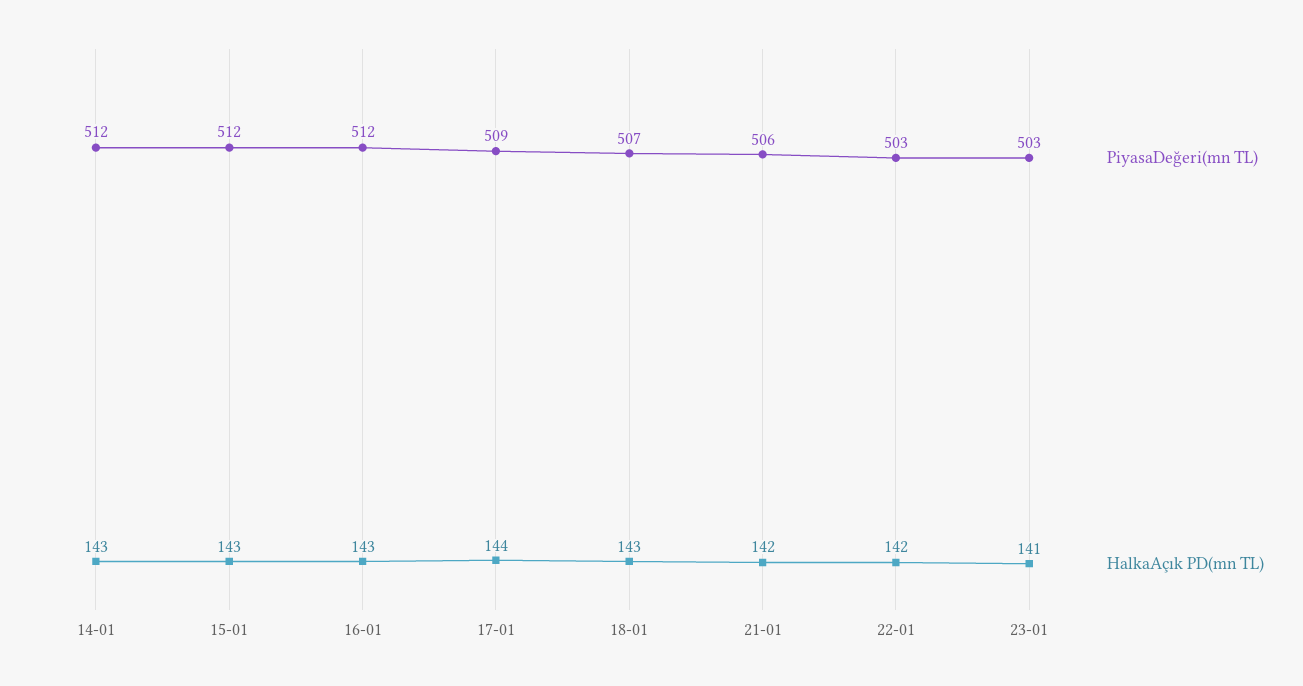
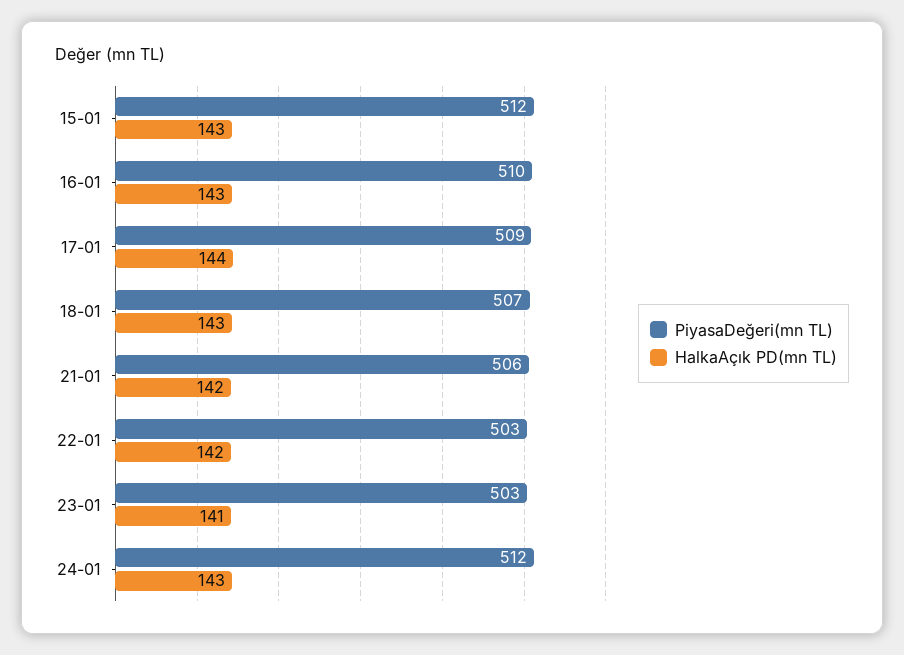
PiyasaDeğeri(mn TL), 14-01: 512 -> none
HalkaAçık PD(mn TL), 14-01: 143 -> none
PiyasaDeğeri(mn TL), 16-01: 512 -> 510
PiyasaDeğeri(mn TL), 24-01: none -> 512
HalkaAçık PD(mn TL), 24-01: none -> 143

